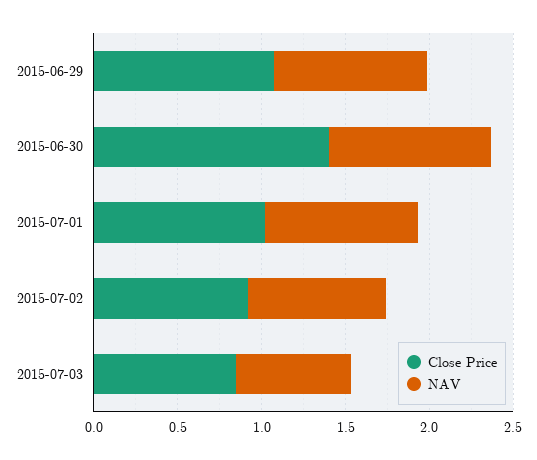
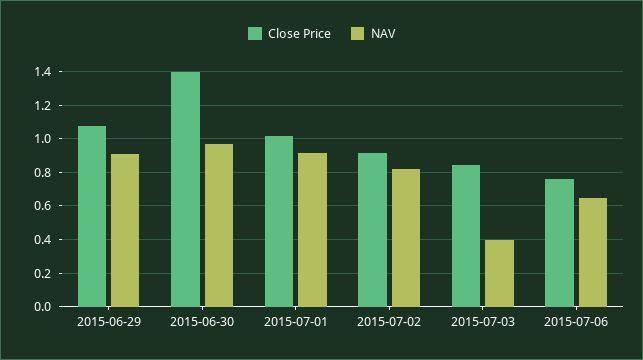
NAV, 2015-07-03: 0.7 -> 0.4
Close Price, 2015-07-06: none -> 0.75
NAV, 2015-07-06: none -> 0.65

